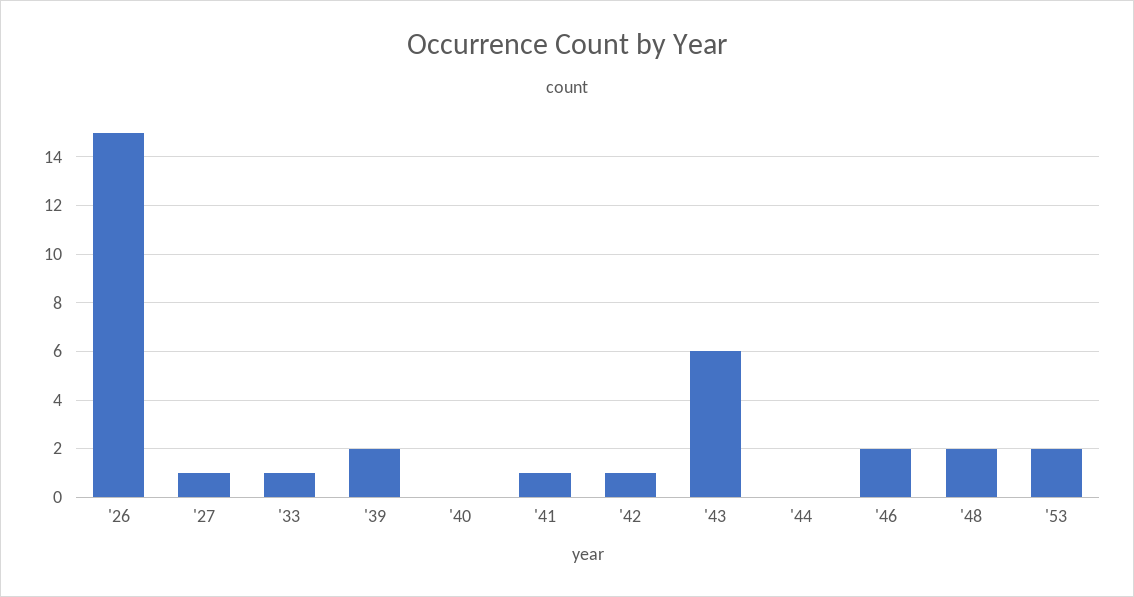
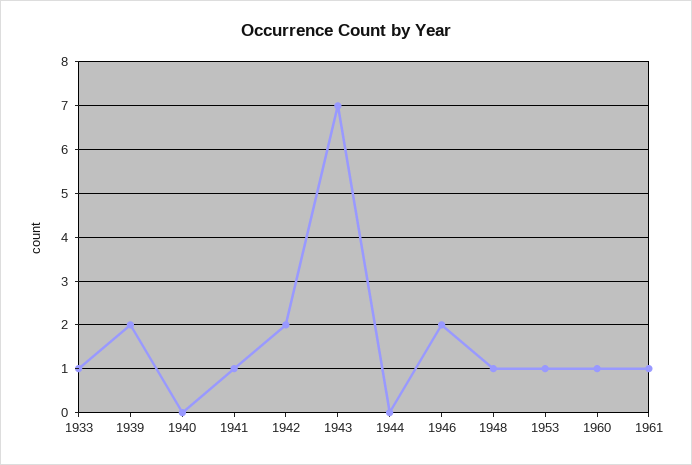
'26: 15 -> none
'27: 1 -> none
'42: 1 -> 2
'43: 6 -> 7
'48: 2 -> 1
'53: 2 -> 1
1960: none -> 1
1961: none -> 1

